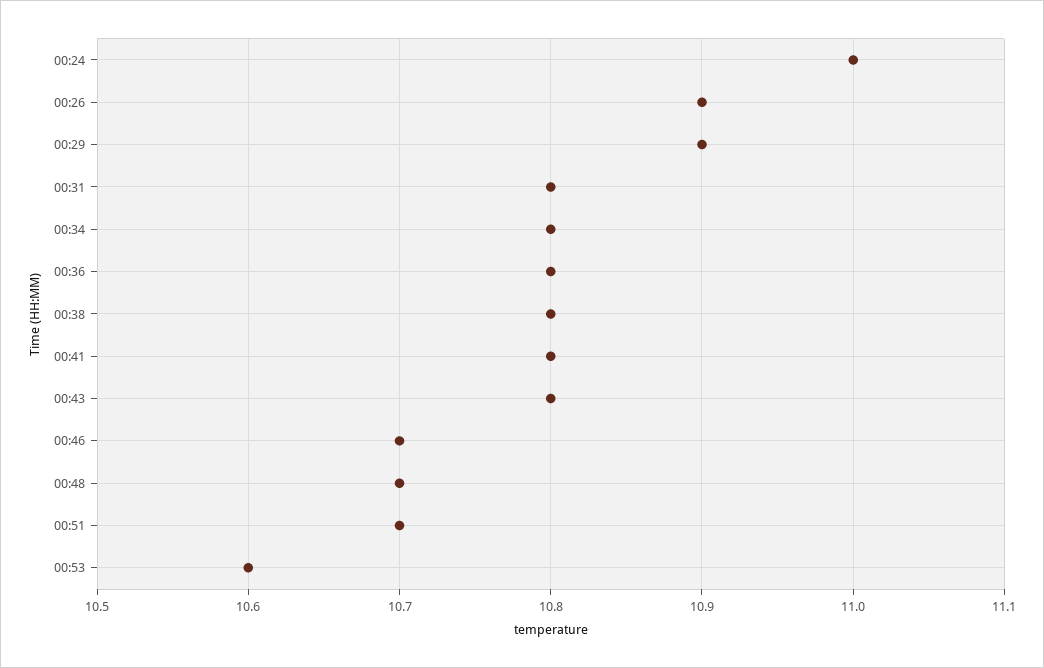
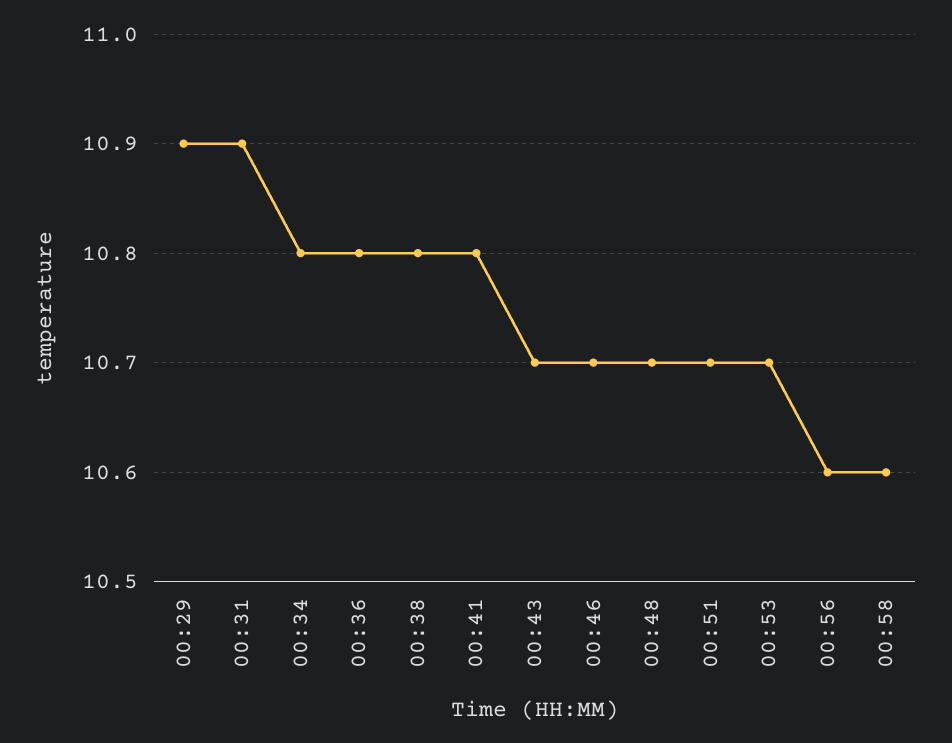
00:24: 11 -> none
00:26: 10.9 -> none
00:31: 10.8 -> 10.9
00:43: 10.8 -> 10.7
00:53: 10.6 -> 10.7
00:56: none -> 10.6
00:58: none -> 10.6

